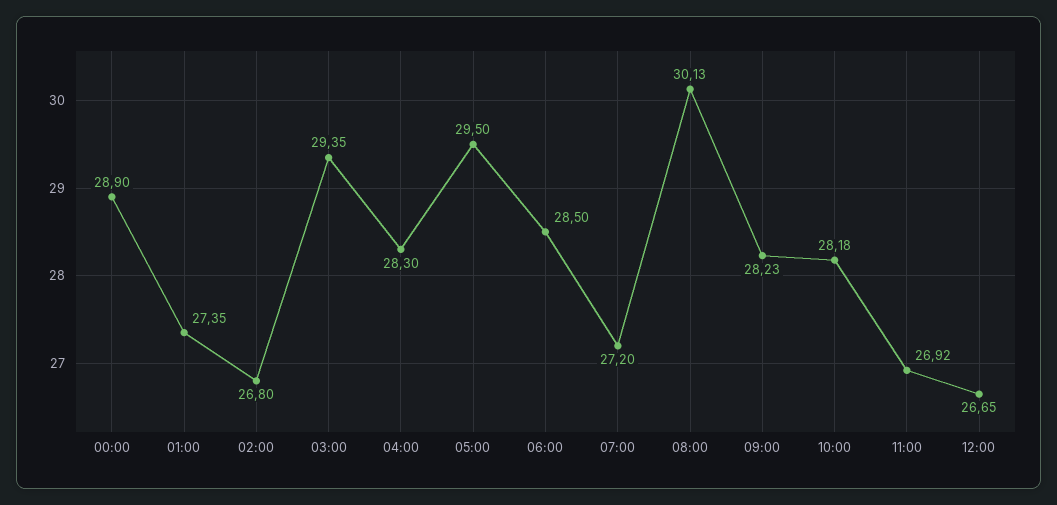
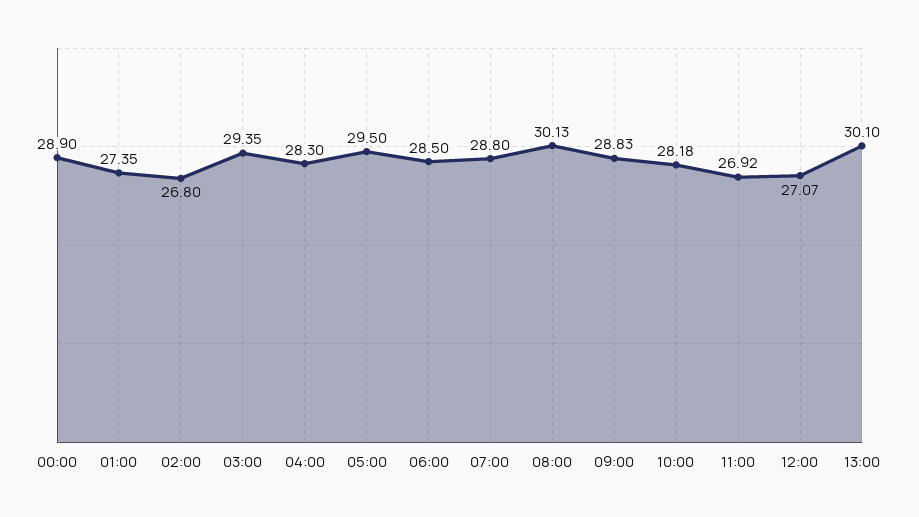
07:00: 27.2 -> 28.8
09:00: 28.23 -> 28.83
12:00: 26.65 -> 27.07
13:00: none -> 30.1

